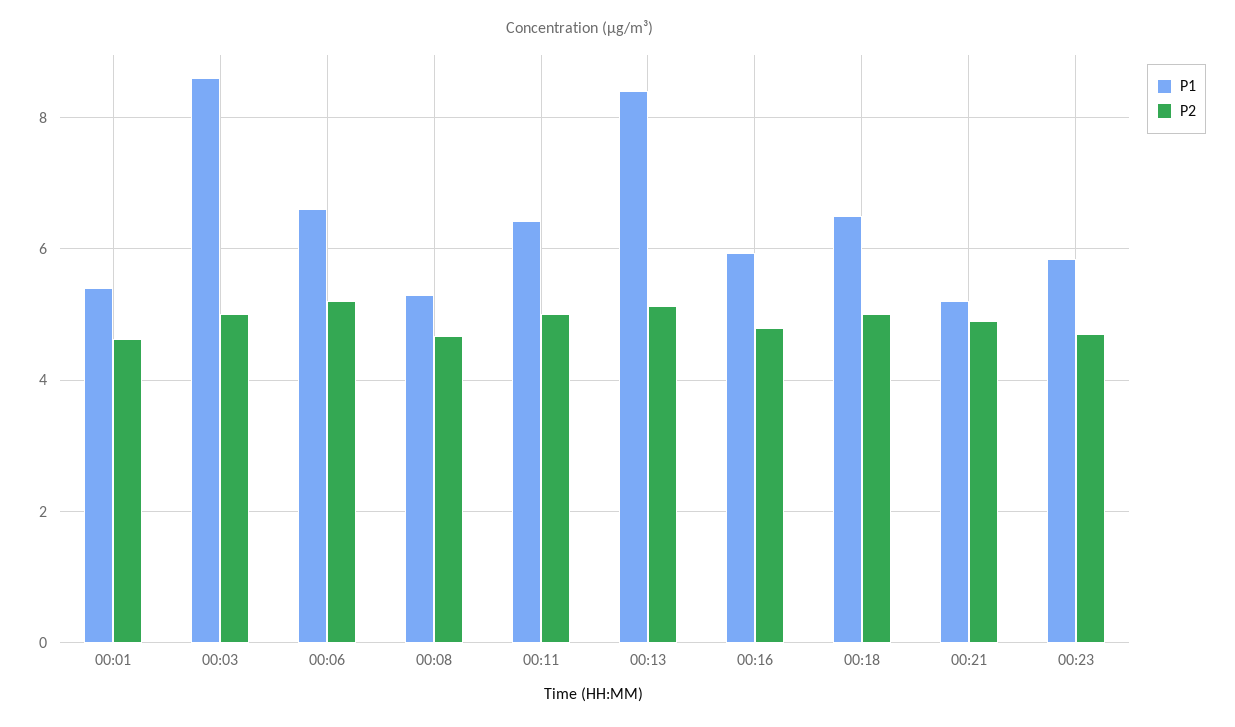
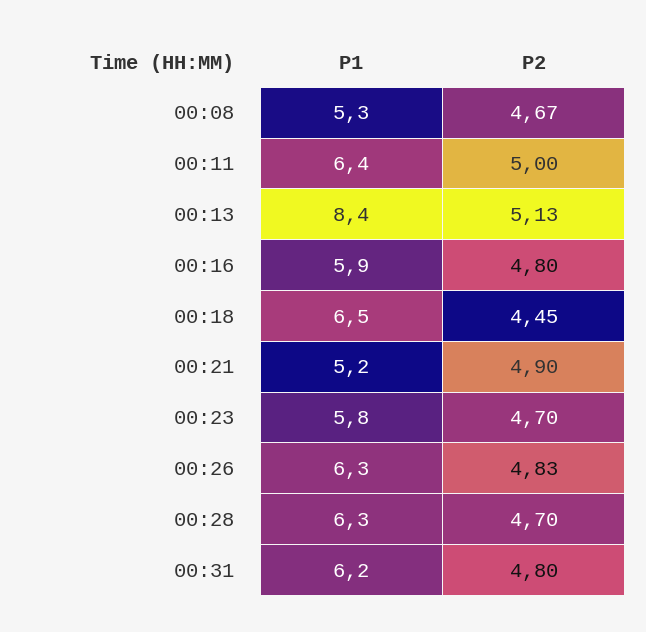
P1, 00:01: 5.4 -> none
P2, 00:01: 4.6 -> none
P1, 00:03: 8.6 -> none
P2, 00:03: 5 -> none
P1, 00:06: 6.6 -> none
P2, 00:06: 5.2 -> none
P2, 00:18: 5 -> 4.45
P1, 00:26: none -> 6.3
P2, 00:26: none -> 4.83
P1, 00:28: none -> 6.3
P2, 00:28: none -> 4.7
P1, 00:31: none -> 6.2
P2, 00:31: none -> 4.8

